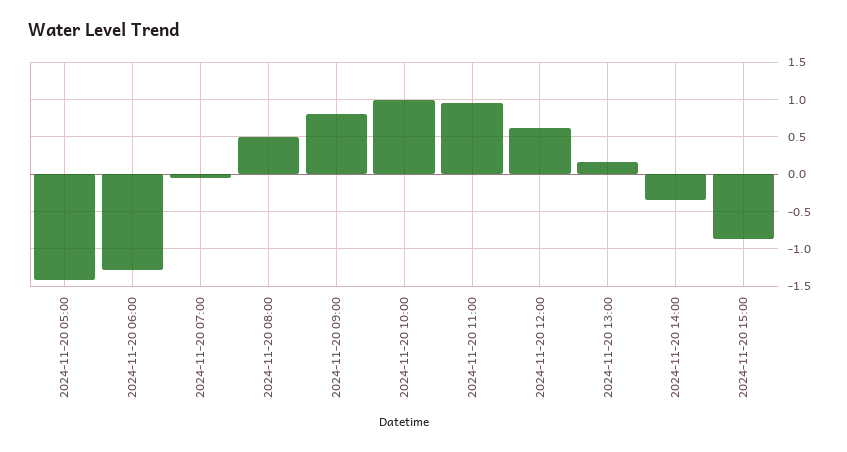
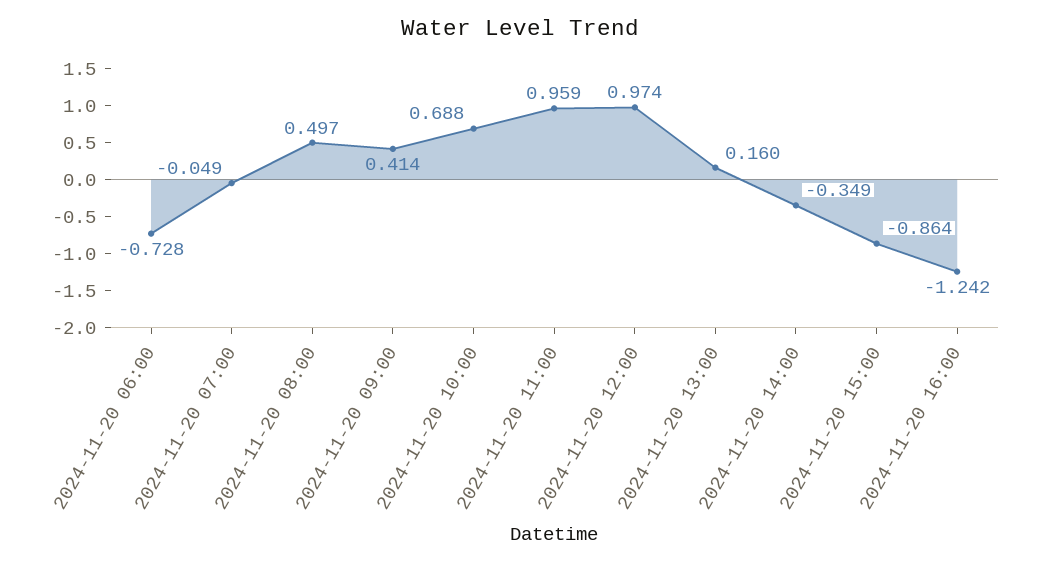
2024-11-20 05:00: -1.4 -> none
2024-11-20 06:00: -1.3 -> -0.728
2024-11-20 09:00: 0.8 -> 0.414
2024-11-20 10:00: 1 -> 0.688
2024-11-20 12:00: 0.6 -> 0.974
2024-11-20 16:00: none -> -1.242

